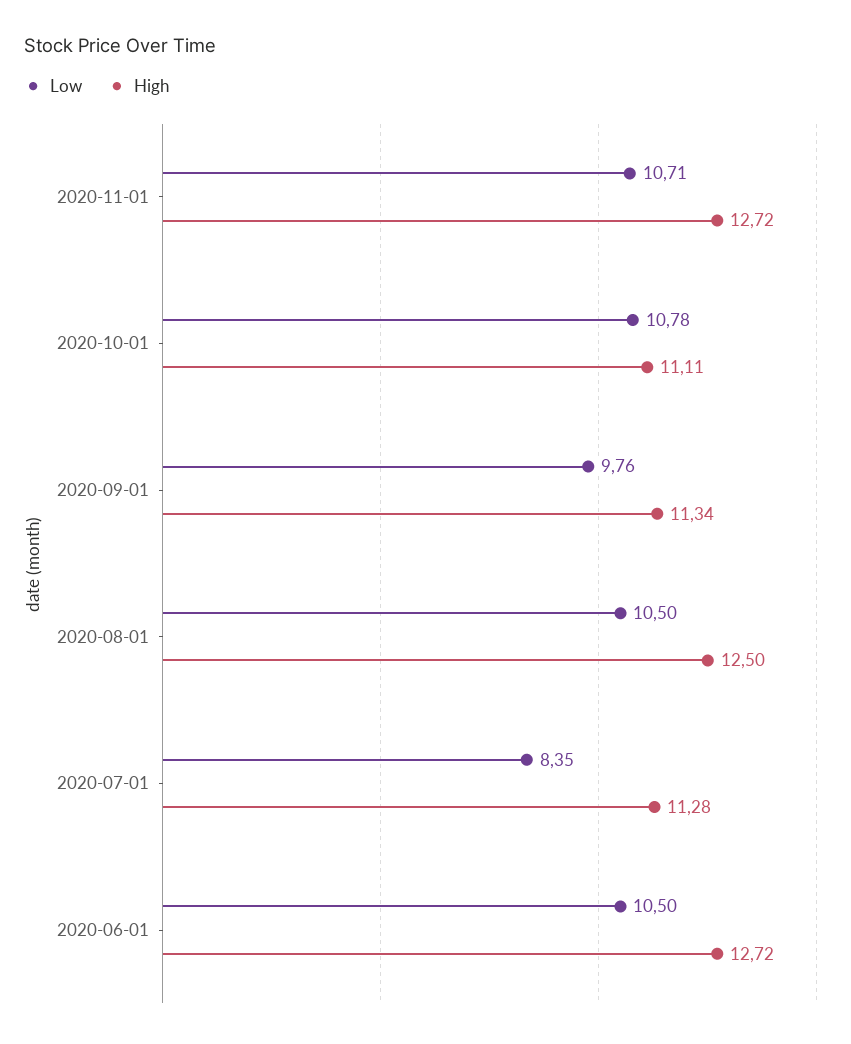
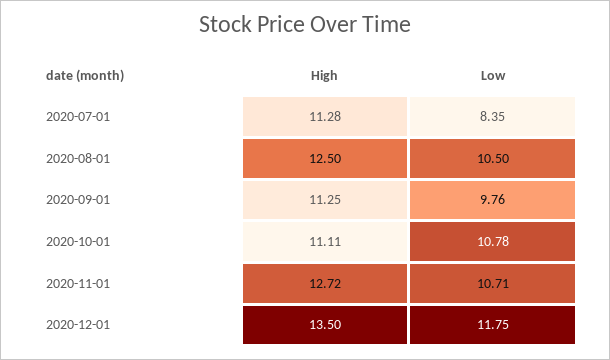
High, 2020-09-01: 11.34 -> 11.25
Low, 2020-06-01: 10.5 -> none
High, 2020-06-01: 12.72 -> none
High, 2020-12-01: none -> 13.5
Low, 2020-12-01: none -> 11.75

